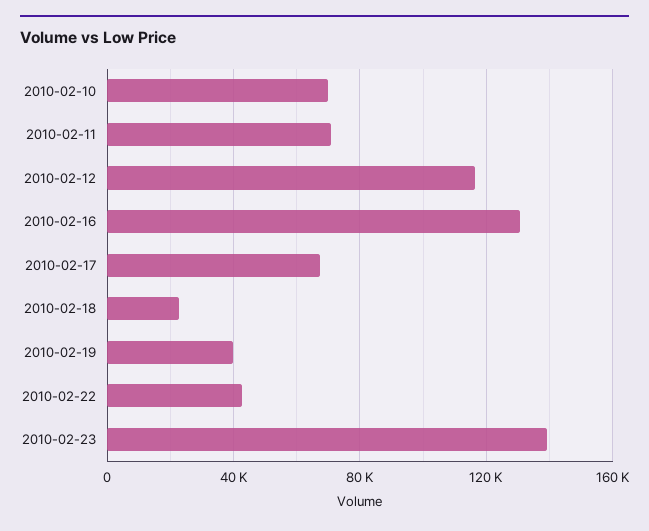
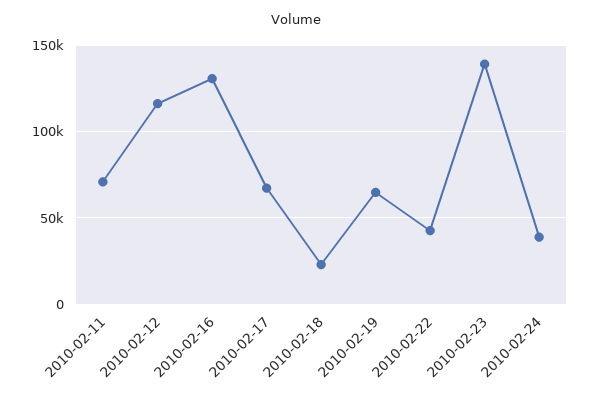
2010-02-10: 70000 -> none
2010-02-19: 40000 -> 65000
2010-02-24: none -> 40000

